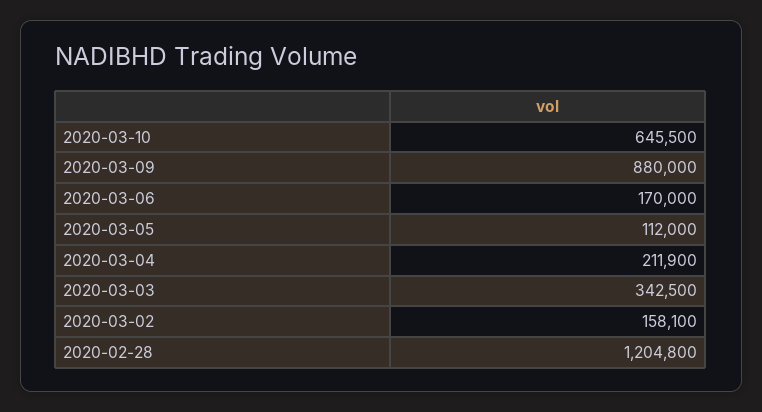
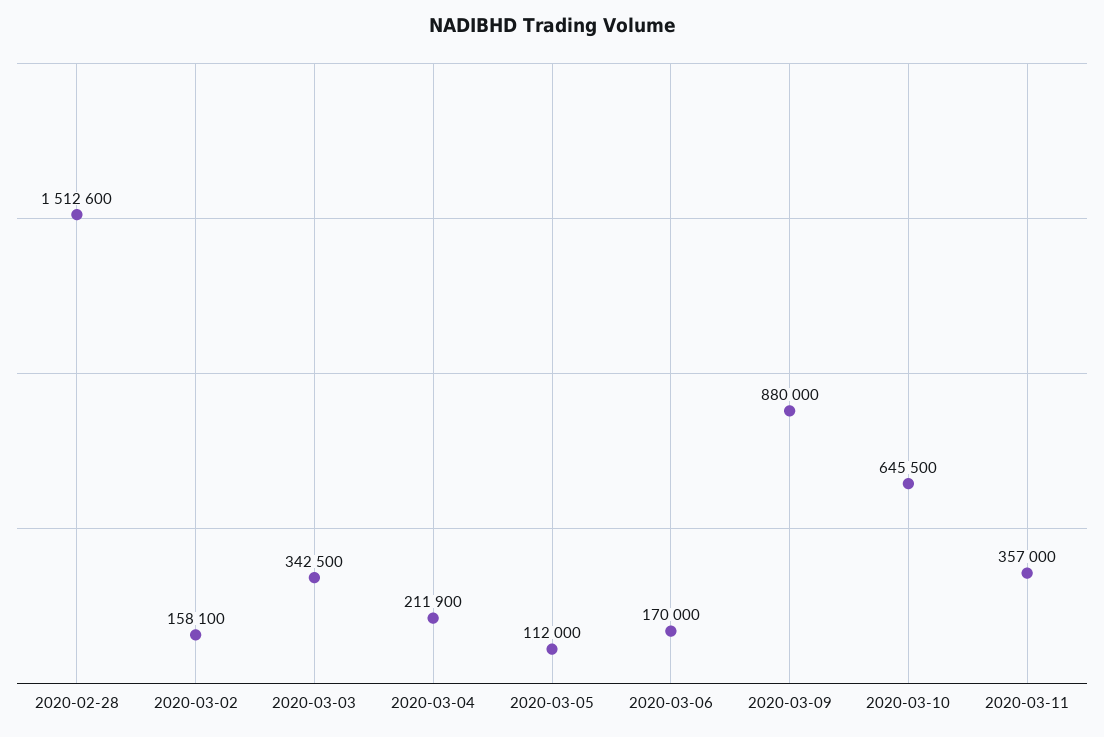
2020-02-28: 1204800 -> 1512600
2020-03-11: none -> 357000

